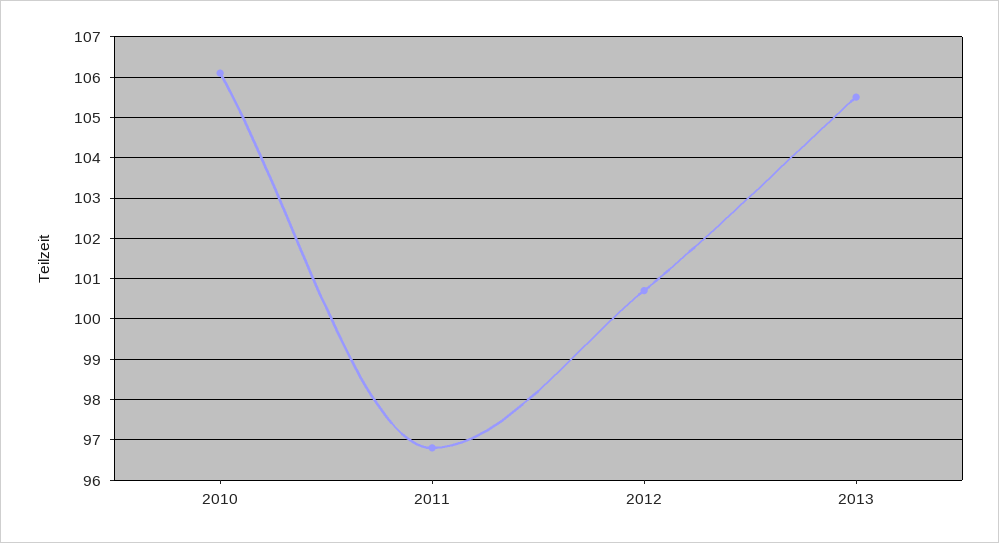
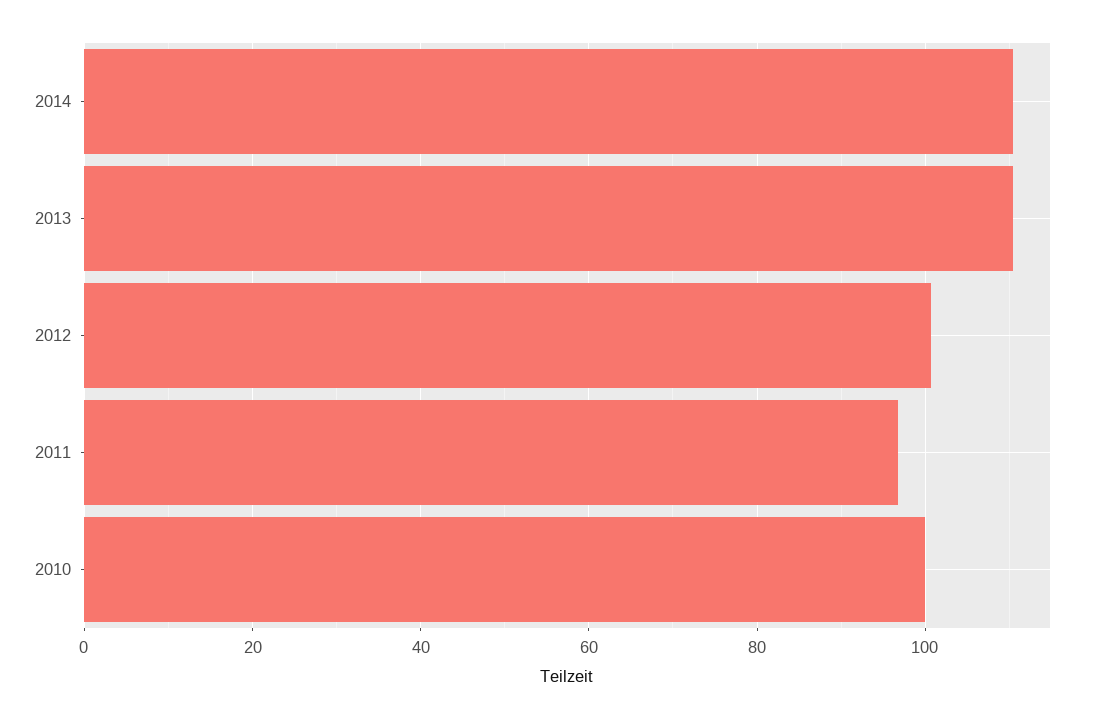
2010: 106 -> 100
2013: 105.5 -> 110
2014: none -> 110

